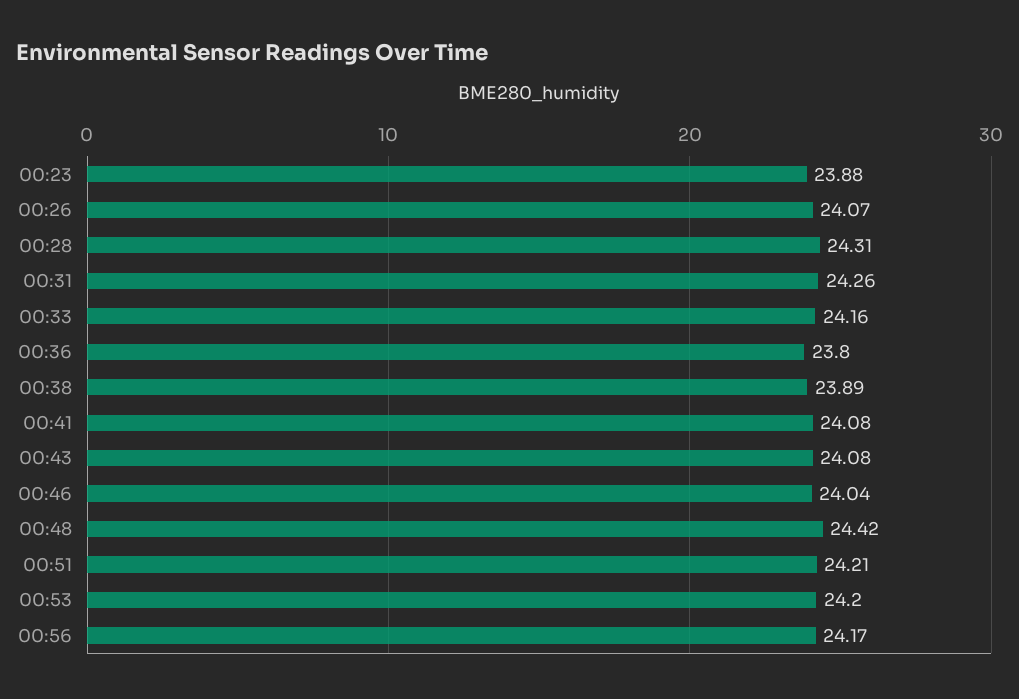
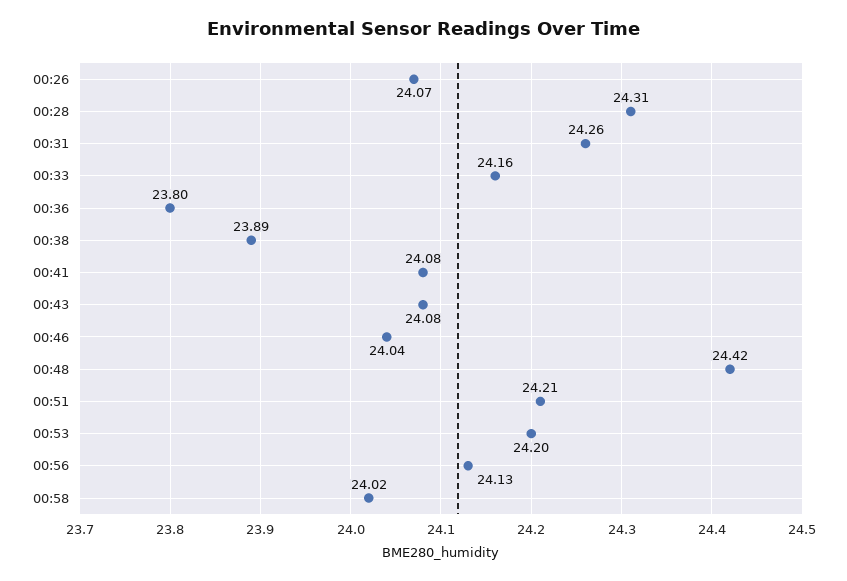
00:23: 23.88 -> none
00:56: 24.17 -> 24.13
00:58: none -> 24.02

